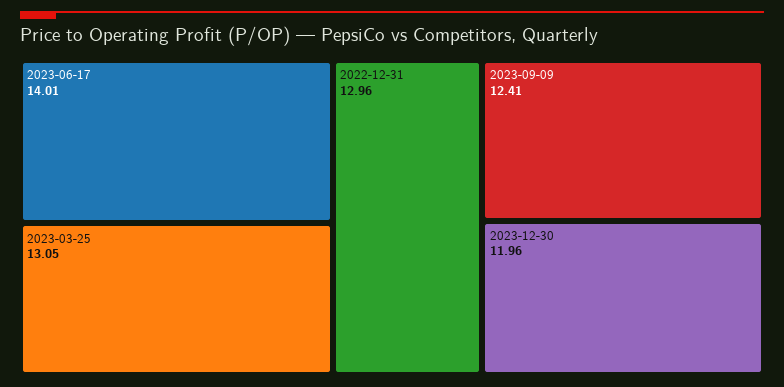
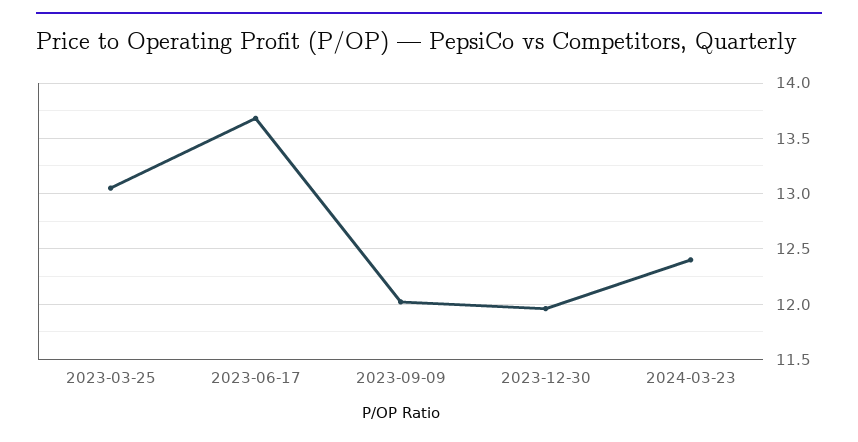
2023-06-17: 14.01 -> 13.7
2022-12-31: 12.96 -> none
2023-09-09: 12.41 -> 12
2024-03-23: none -> 12.4

